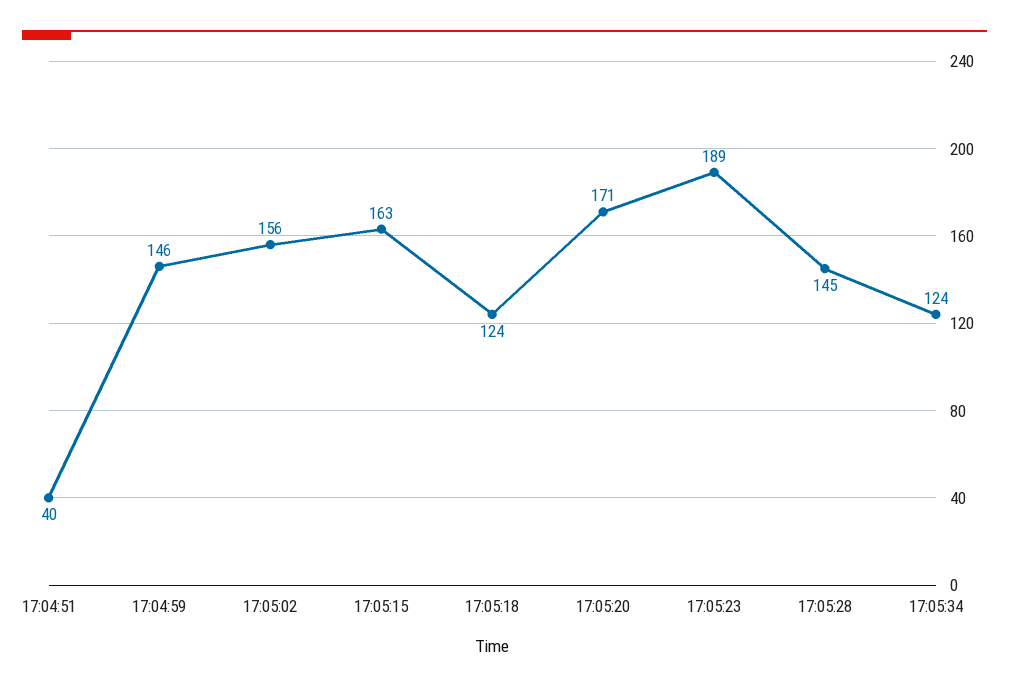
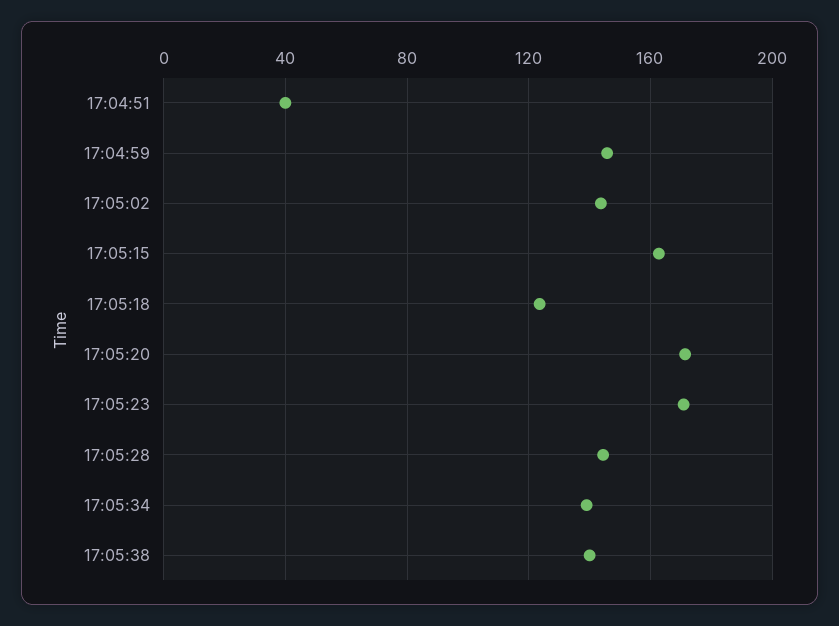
17:05:02: 156 -> 145
17:05:23: 189 -> 170
17:05:34: 124 -> 140
17:05:38: none -> 140

